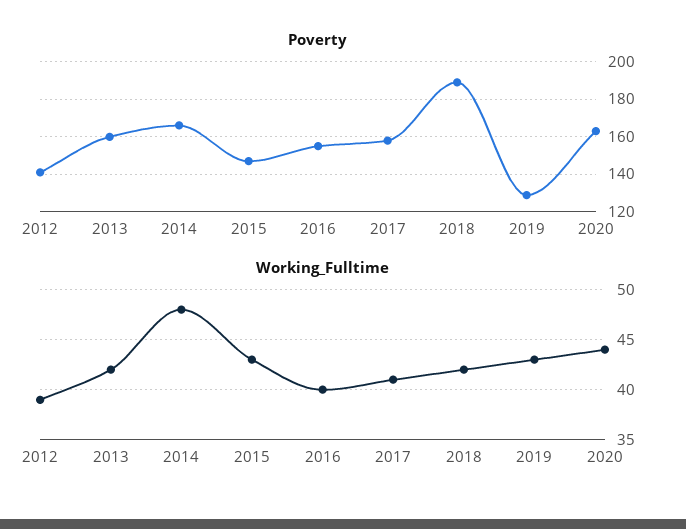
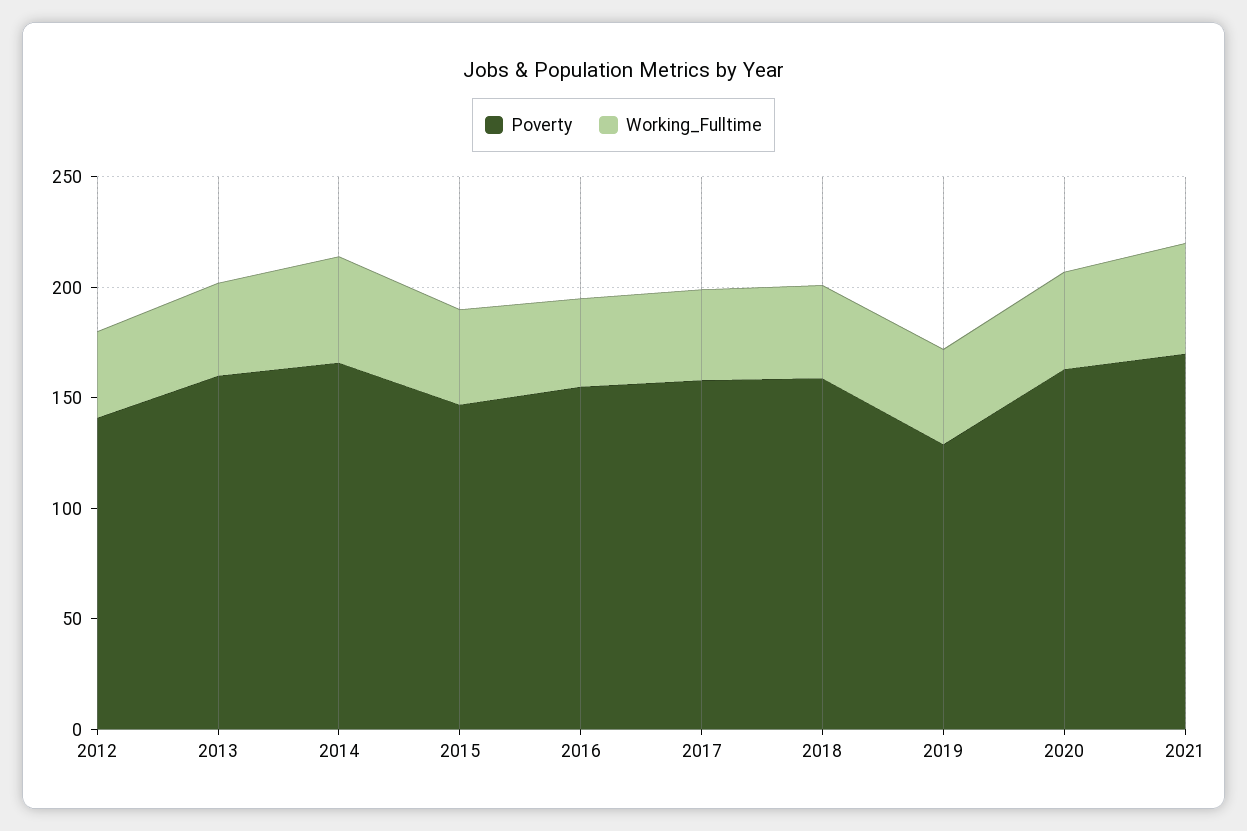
Poverty, 2018: 190 -> 160
Poverty, 2021: none -> 170
Working_Fulltime, 2021: none -> 50

